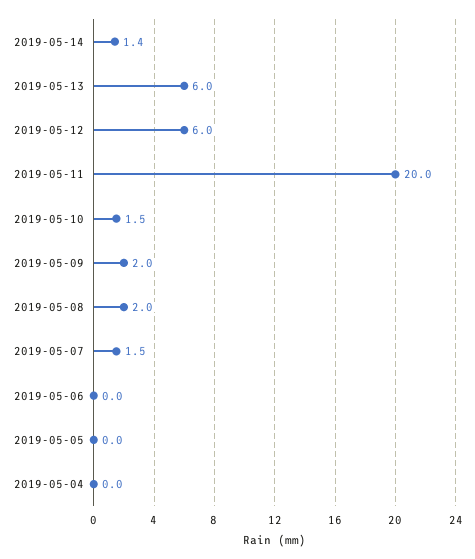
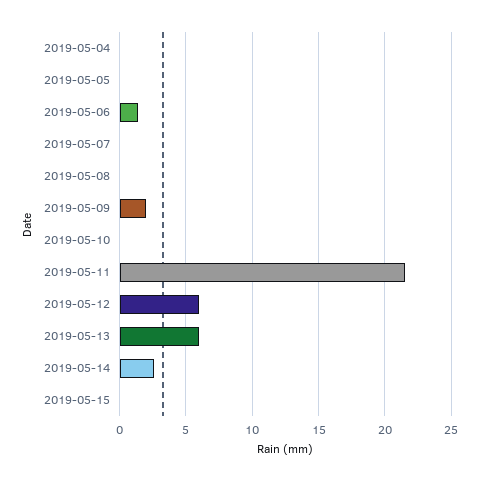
2019-05-14: 1.4 -> 2.5
2019-05-11: 20 -> 21.5
2019-05-10: 1.5 -> 0
2019-05-08: 2 -> 0
2019-05-07: 1.5 -> 0
2019-05-06: 0 -> 1.5
2019-05-15: none -> 0

